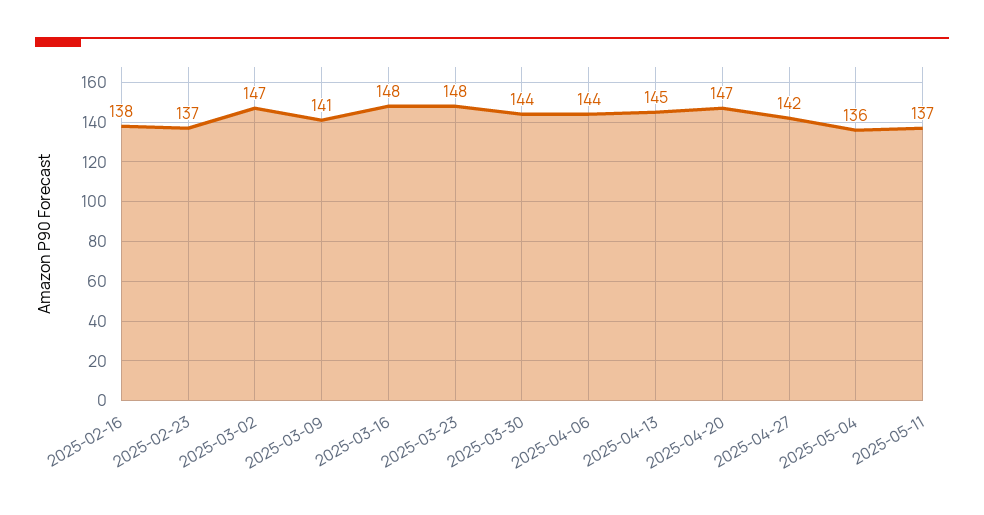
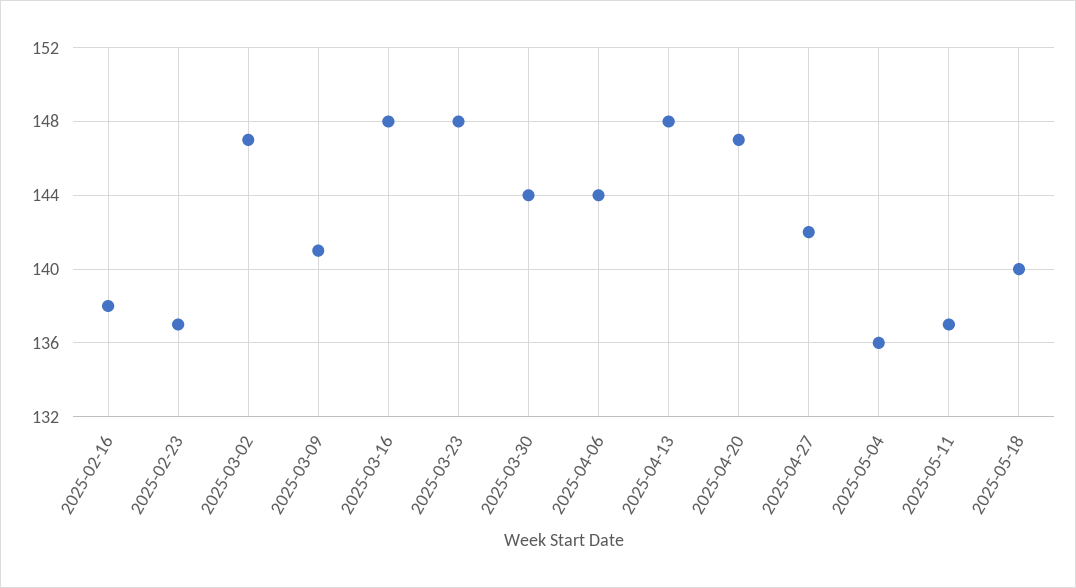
2025-04-13: 145 -> 148
2025-05-18: none -> 140

